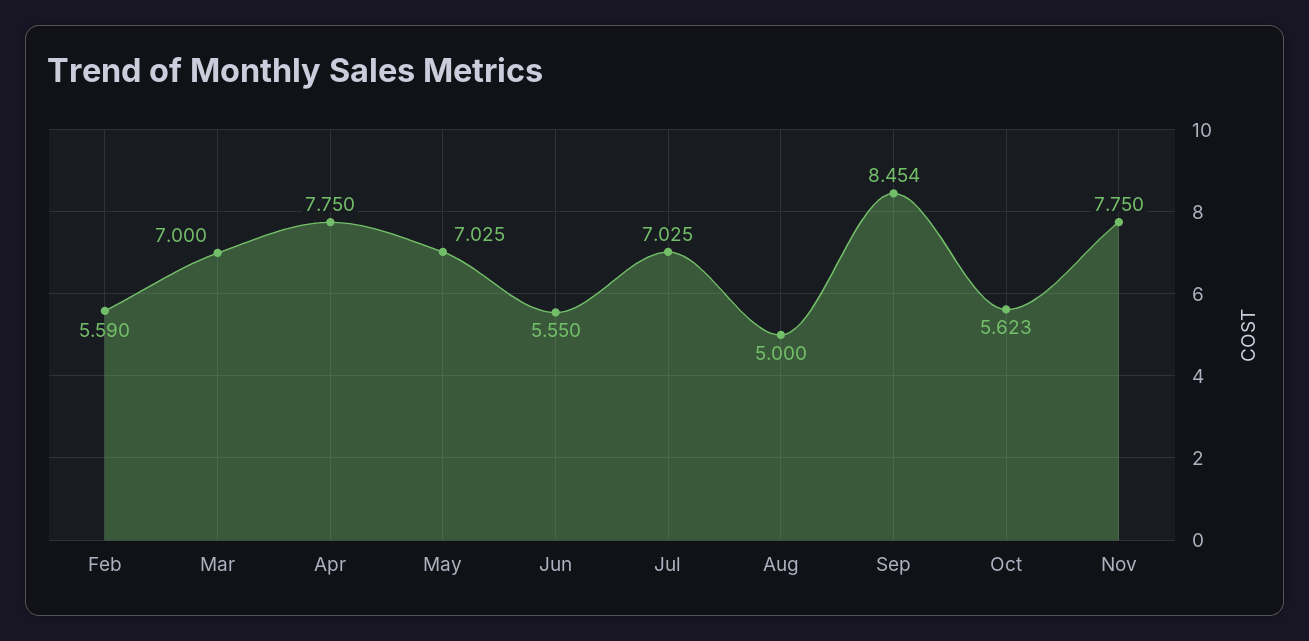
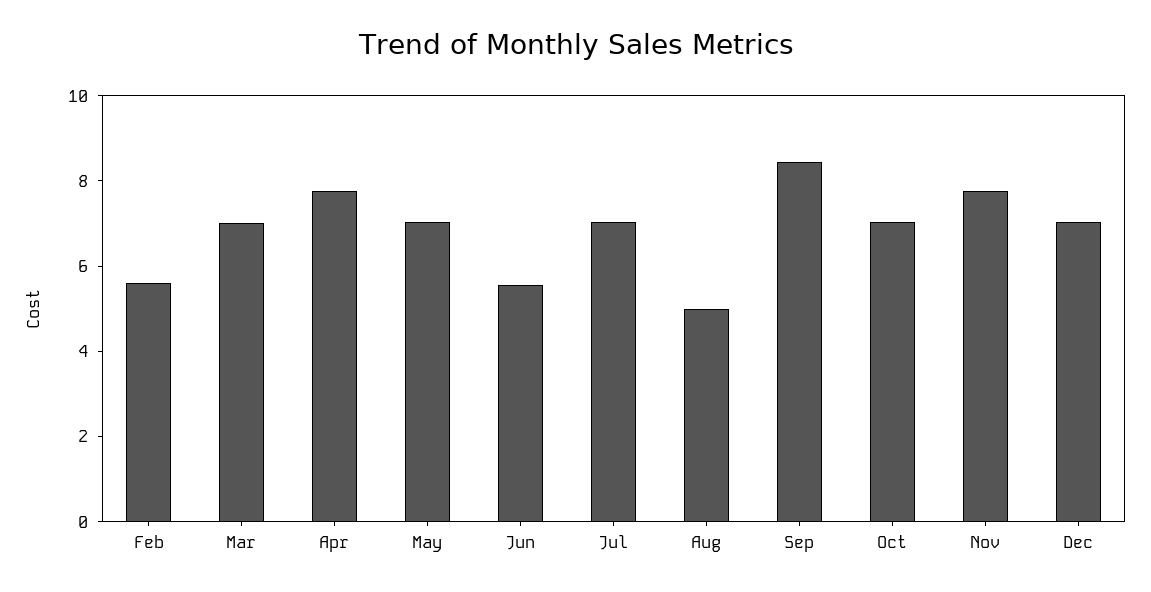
Oct: 5.623 -> 7
Dec: none -> 7

